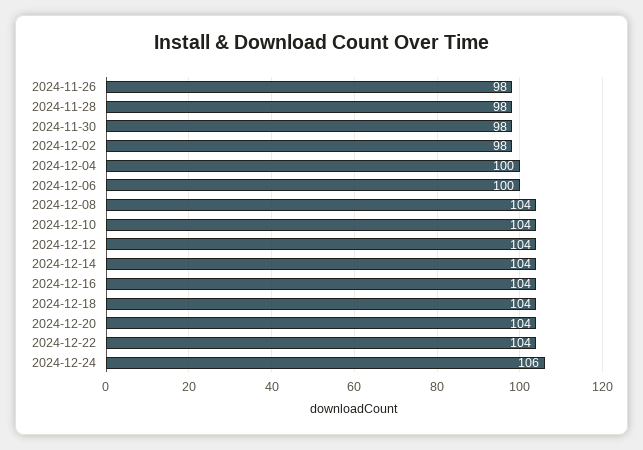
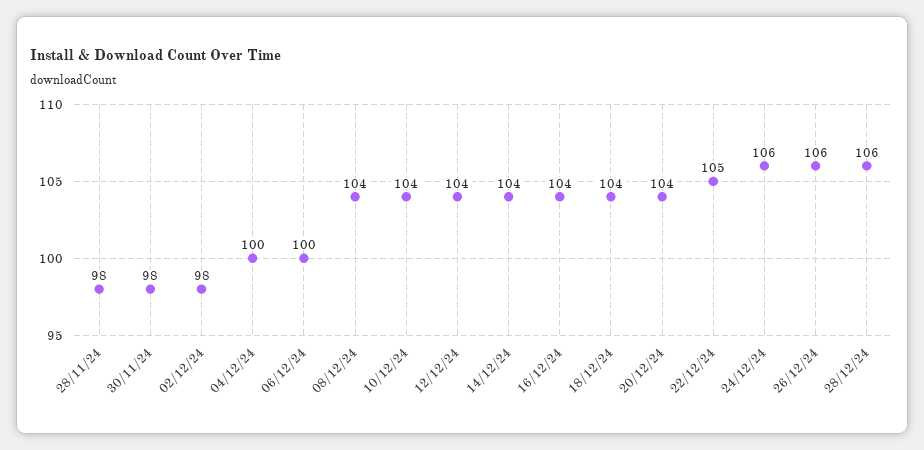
2024-11-26: 98 -> none
2024-12-22: 104 -> 105
26/12/24: none -> 106
28/12/24: none -> 106

